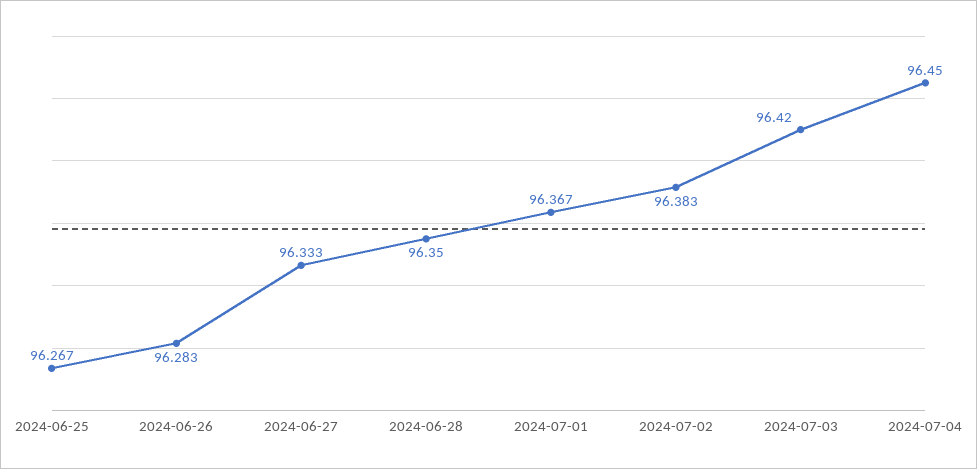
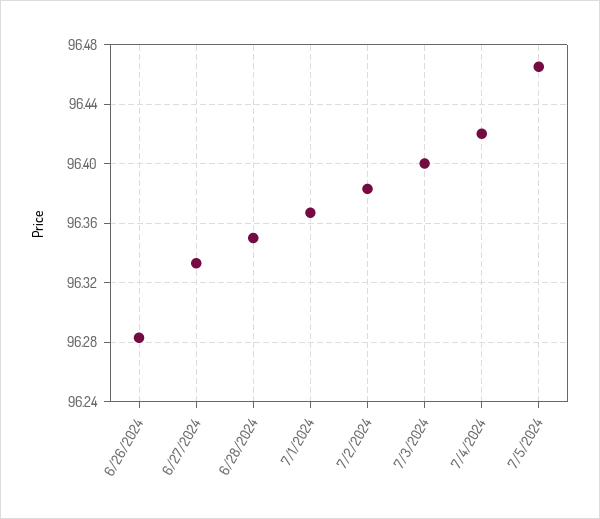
2024-06-25: 96.267 -> none
2024-07-03: 96.42 -> 96.4
2024-07-04: 96.45 -> 96.42
7/5/2024: none -> 96.465

